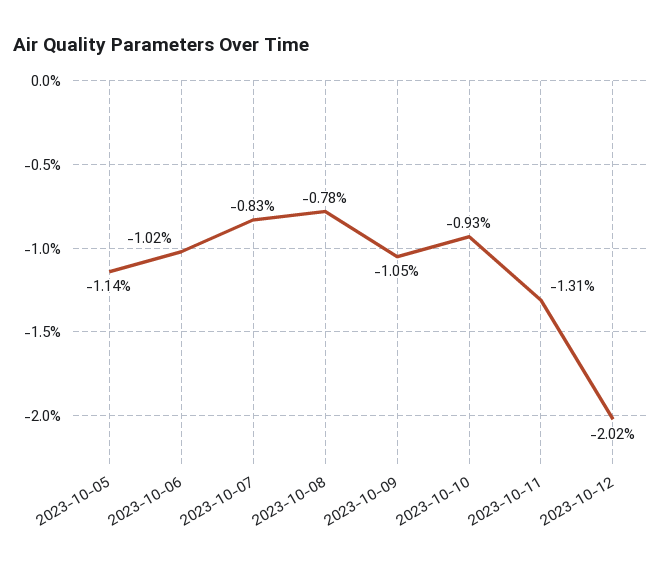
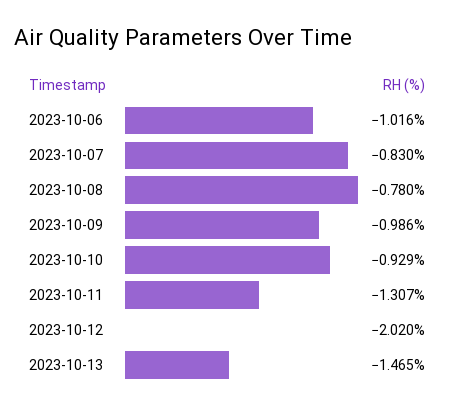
2023-10-05: -1.14 -> none
2023-10-09: -1.05 -> -0.986
2023-10-13: none -> -1.465

